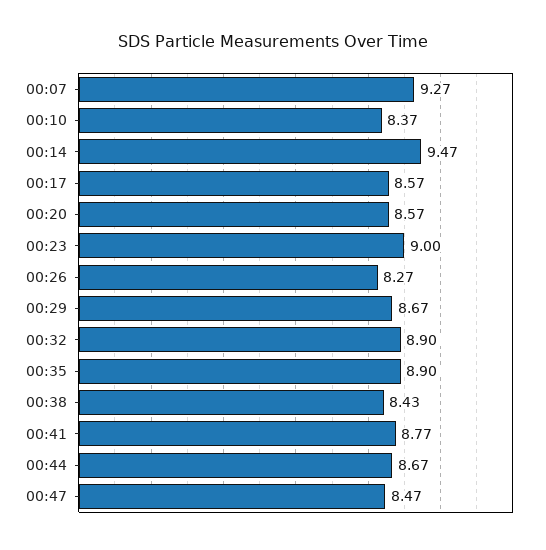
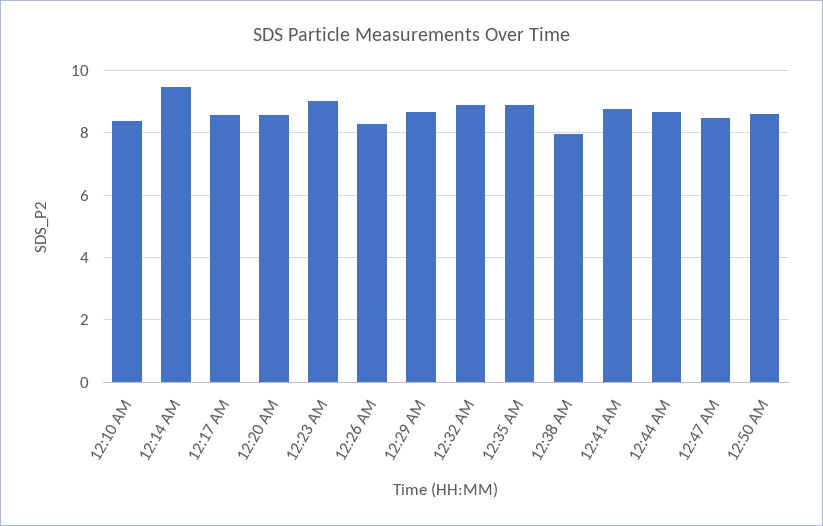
00:07: 9.27 -> none
00:38: 8.43 -> 8
12:50 AM: none -> 8.6

